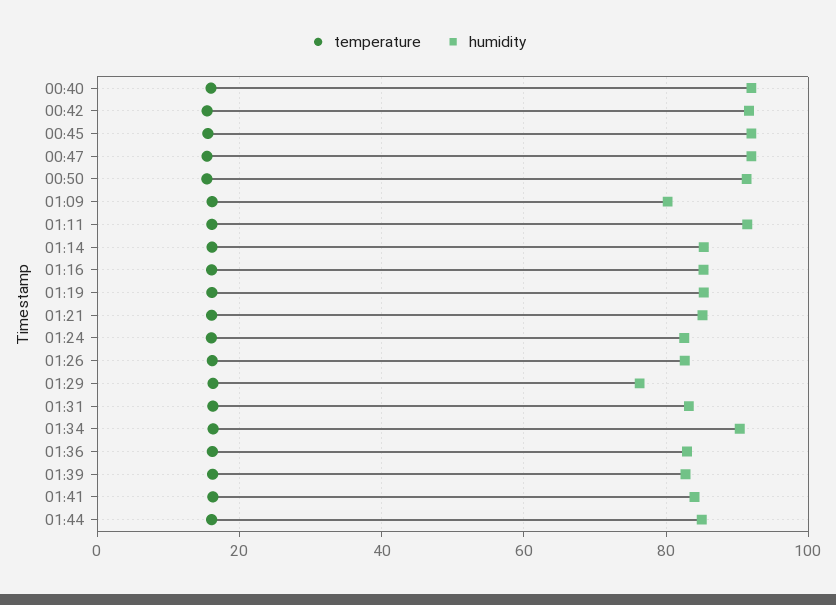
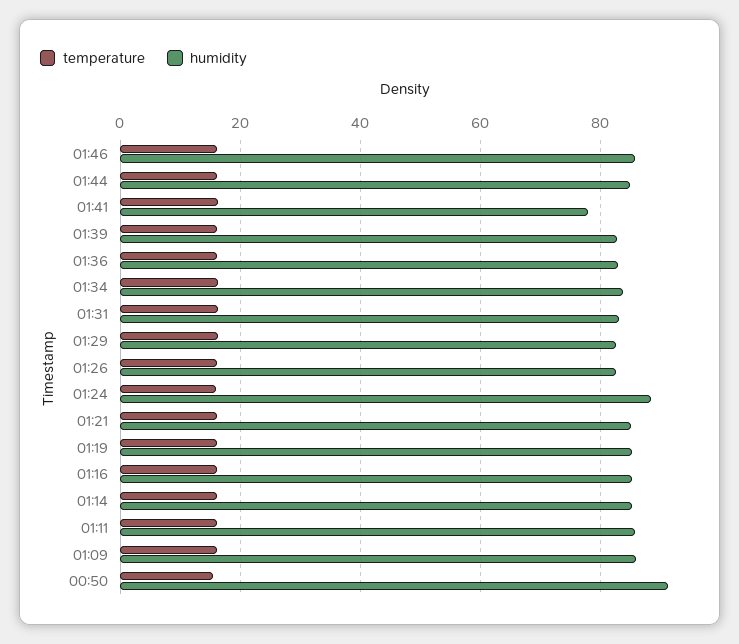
temperature, 00:40: 16 -> none
humidity, 00:40: 92 -> none
temperature, 00:42: 16 -> none
humidity, 00:42: 92 -> none
temperature, 00:45: 16 -> none
humidity, 00:45: 92 -> none
temperature, 00:47: 16 -> none
humidity, 00:47: 92 -> none
humidity, 01:09: 80 -> 86
humidity, 01:11: 92 -> 86
humidity, 01:24: 82 -> 88
humidity, 01:29: 76 -> 82
humidity, 01:34: 90 -> 84
humidity, 01:41: 84 -> 78
temperature, 01:46: none -> 16
humidity, 01:46: none -> 86

